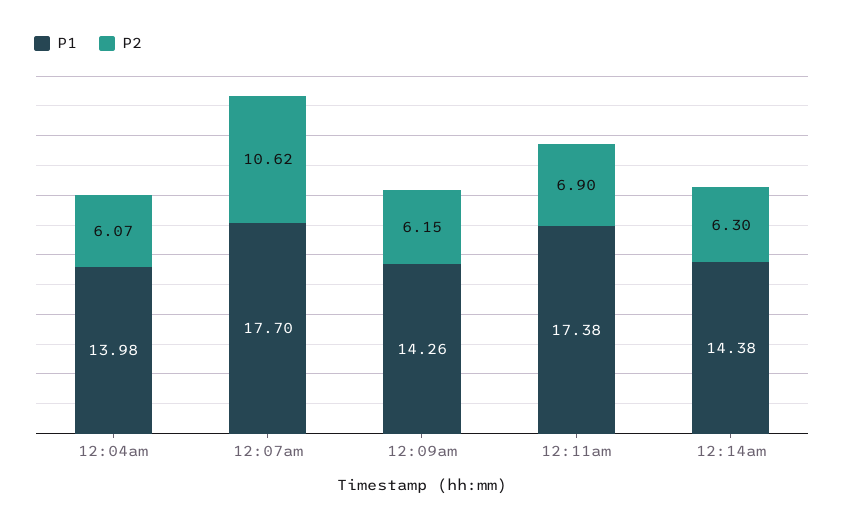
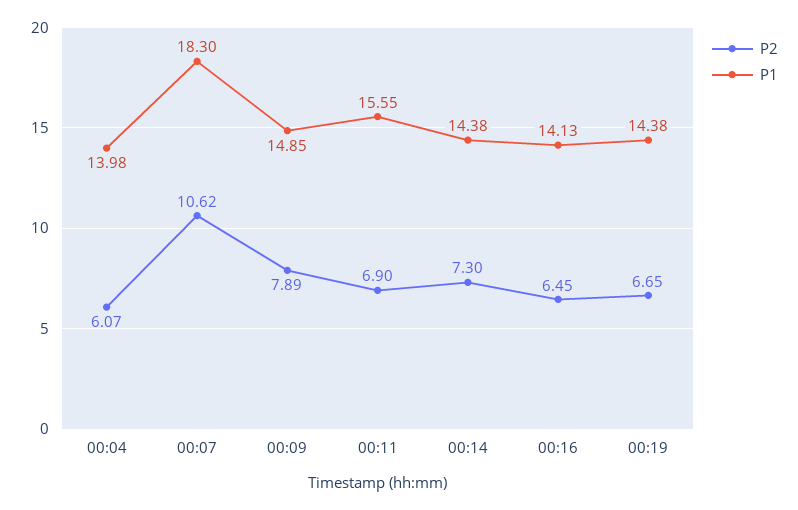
P1, 12:07am: 17.7 -> 18.3
P1, 12:09am: 14.26 -> 14.85
P2, 12:09am: 6.15 -> 7.89
P1, 12:11am: 17.38 -> 15.55
P2, 12:14am: 6.3 -> 7.3
P2, 00:16: none -> 6.45
P1, 00:16: none -> 14.13
P2, 00:19: none -> 6.65
P1, 00:19: none -> 14.38

